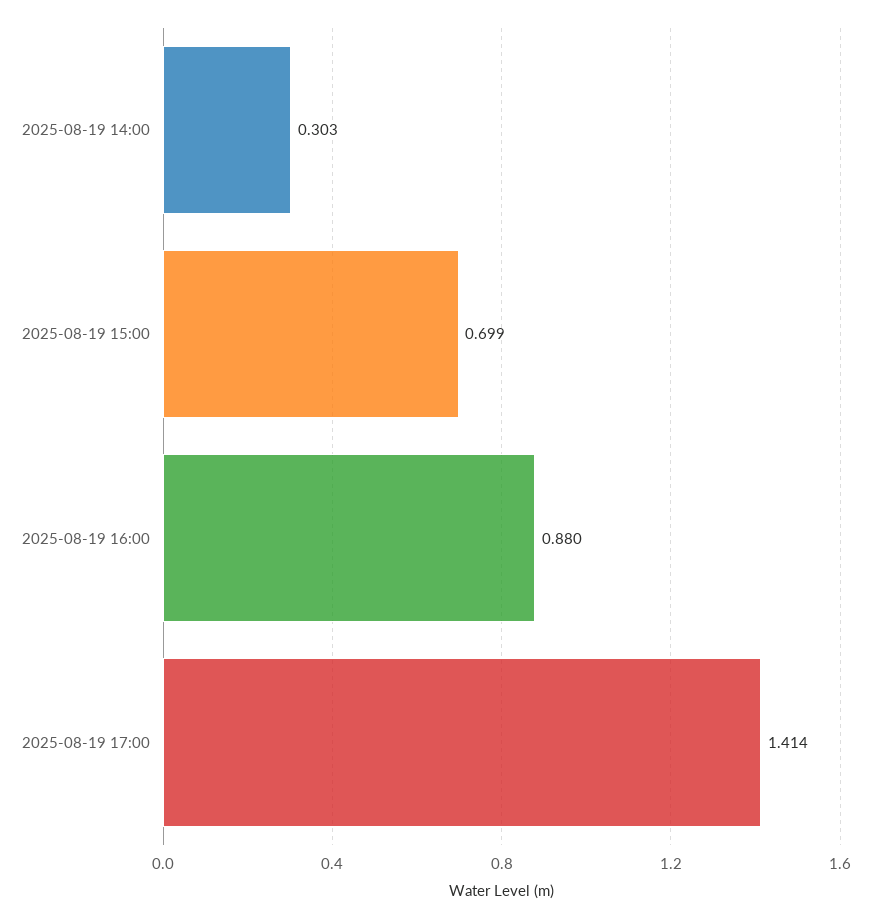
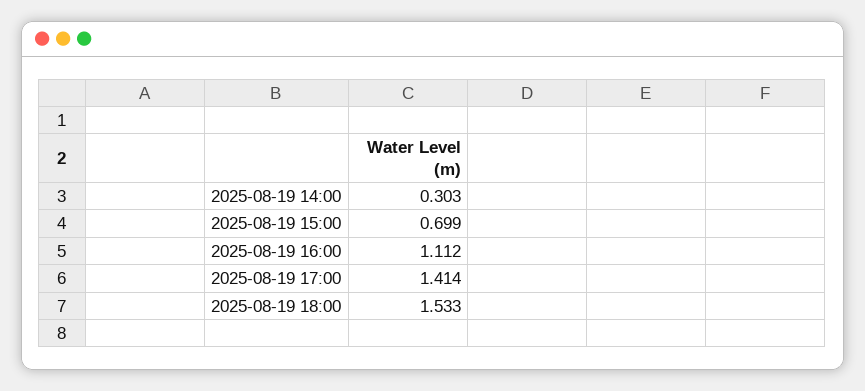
2025-08-19 16:00: 0.88 -> 1.112
2025-08-19 18:00: none -> 1.533

